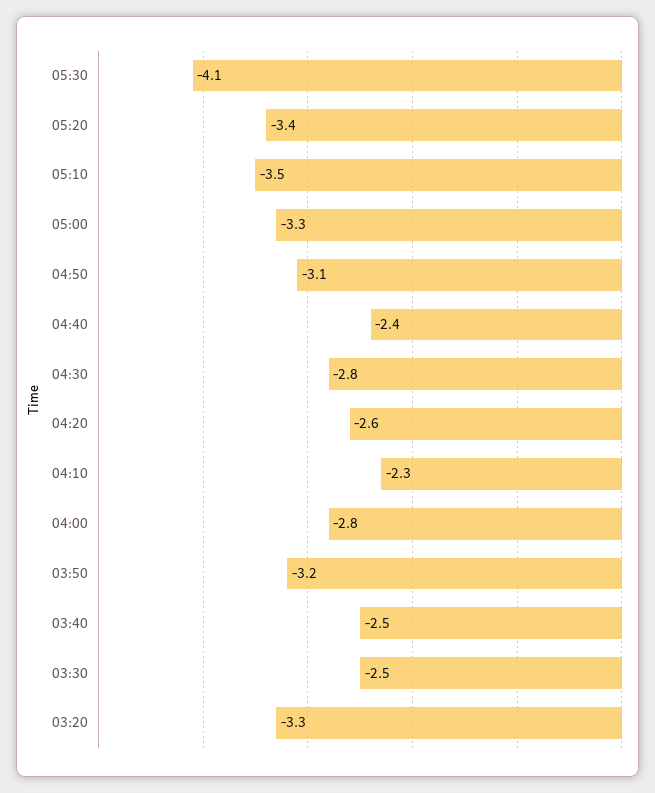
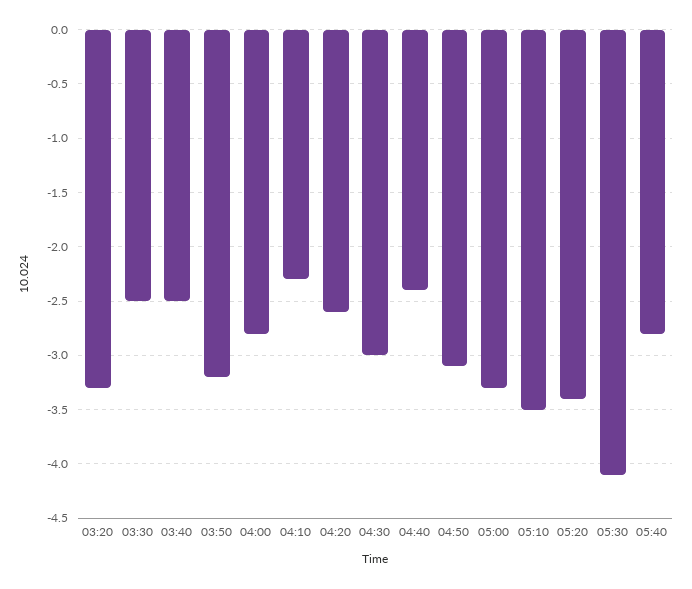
04:30: -2.8 -> -3
05:40: none -> -2.8

